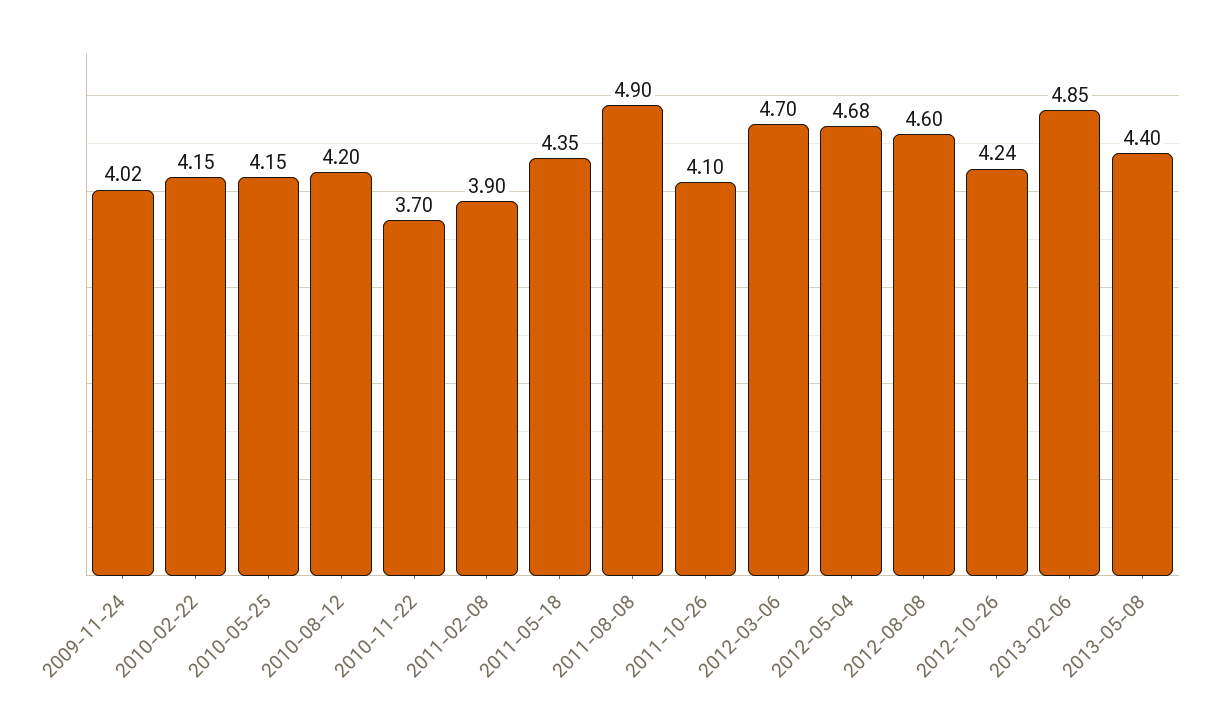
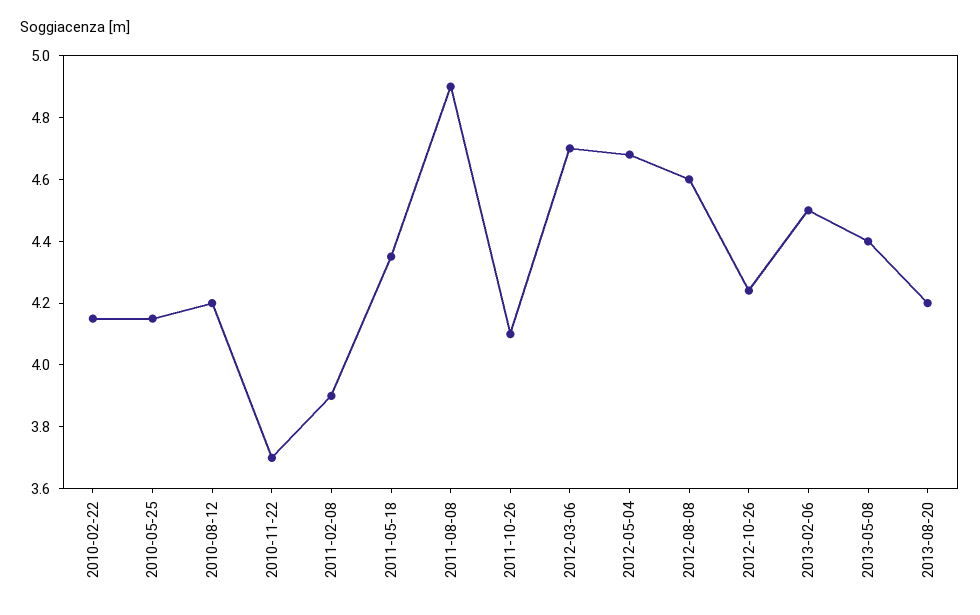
2009-11-24: 4.02 -> none
2013-02-06: 4.85 -> 4.5
2013-08-20: none -> 4.2

